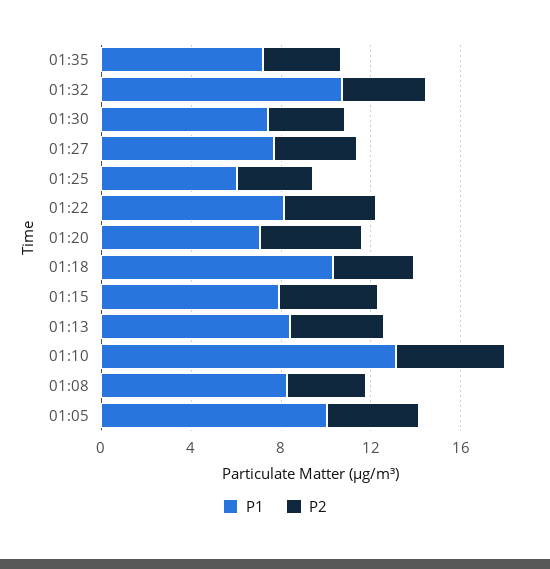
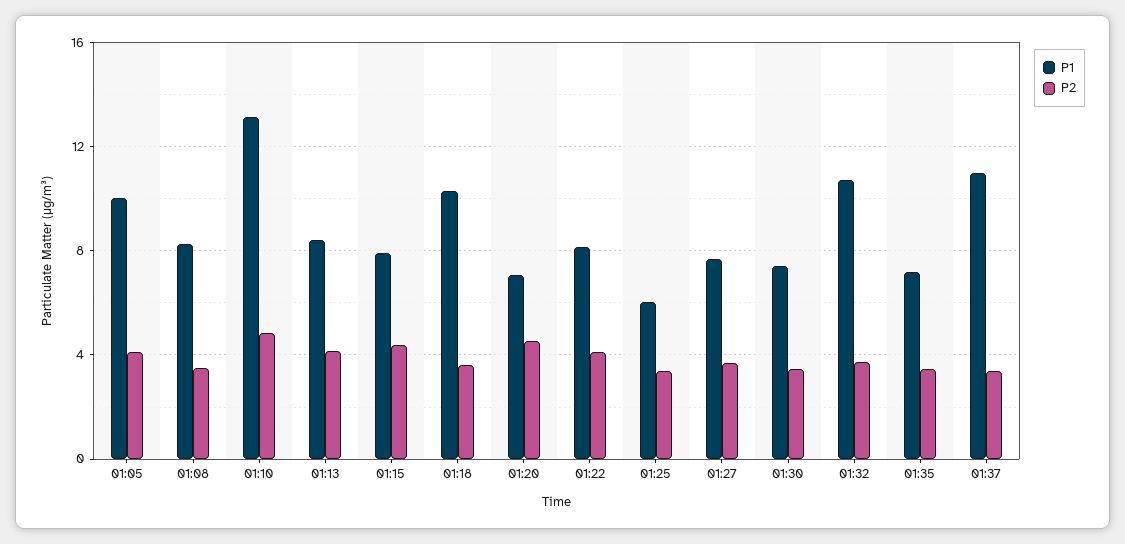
P1, 01:37: none -> 11
P2, 01:37: none -> 3.5

